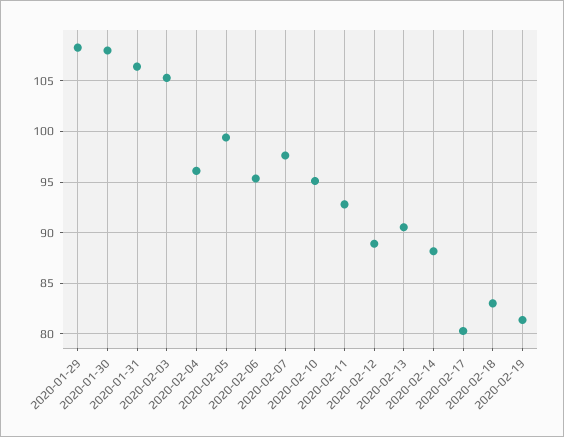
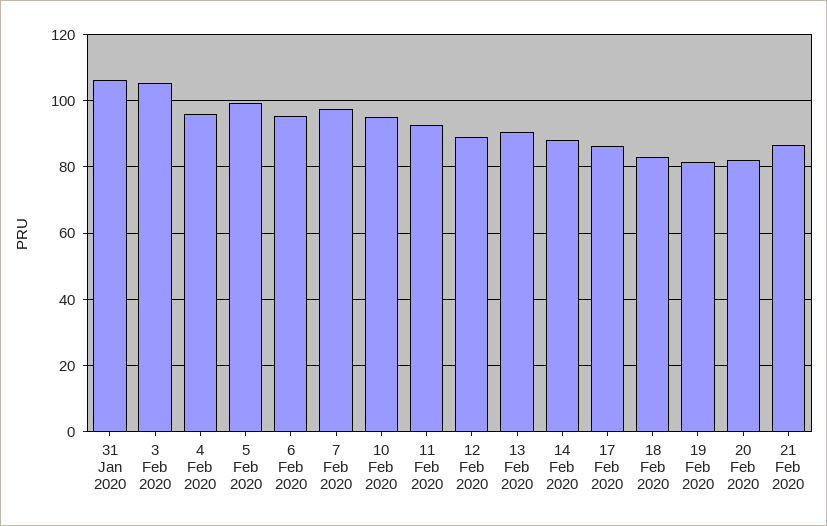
2020-01-29: 108 -> none
2020-01-30: 108 -> none
2020-02-17: 80 -> 86
20 Feb 2020: none -> 82
21 Feb 2020: none -> 86

